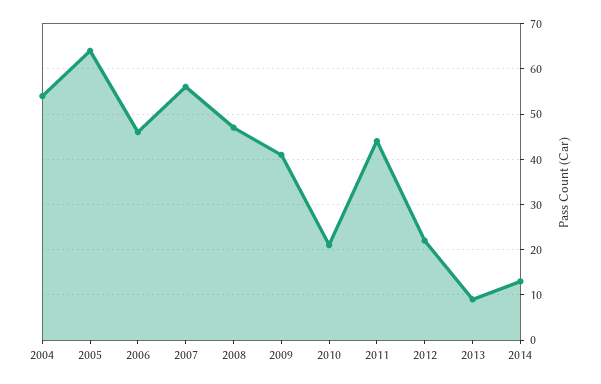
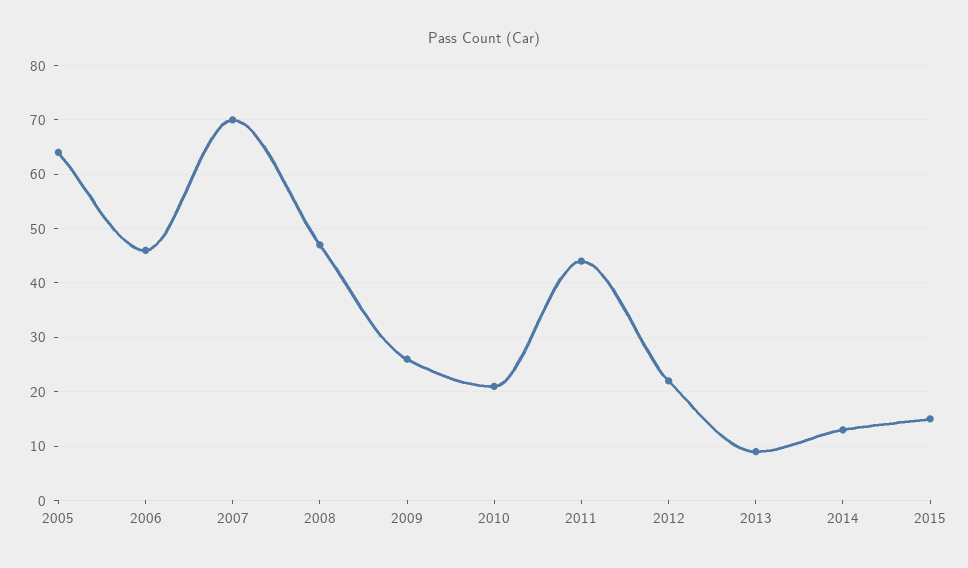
2004: 55 -> none
2007: 55 -> 70
2009: 40 -> 25
2015: none -> 15

